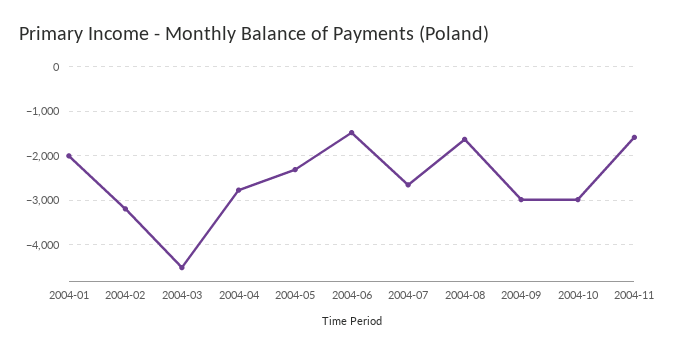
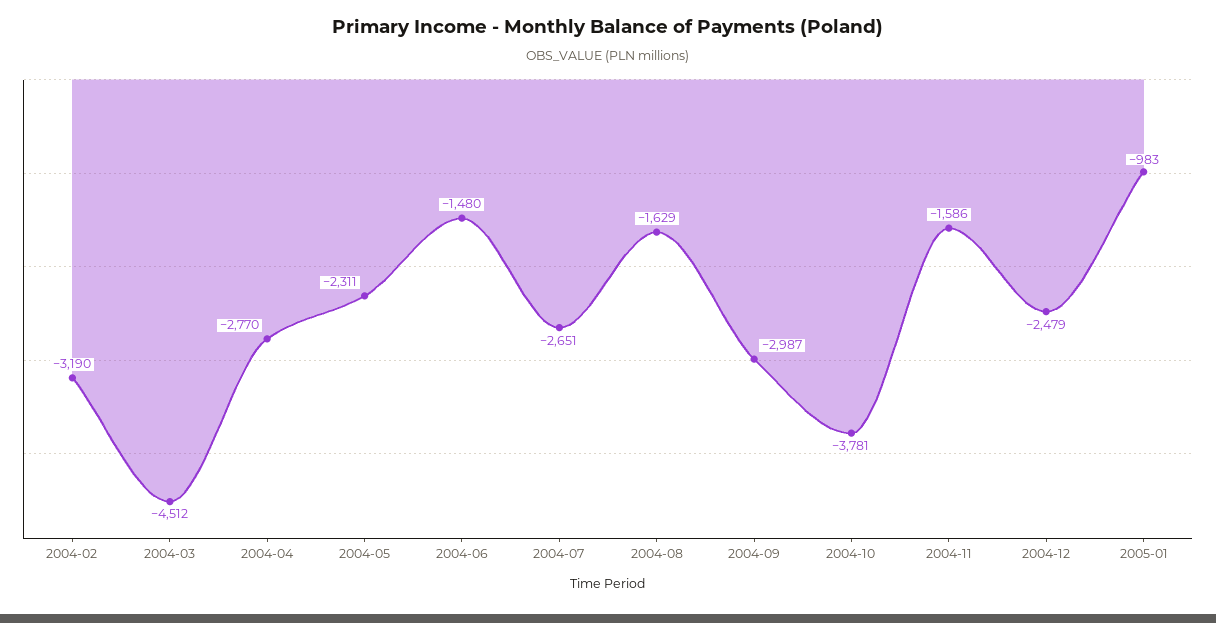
2004-01: -2000 -> none
2004-10: -3000 -> -3781
2004-12: none -> -2479
2005-01: none -> -983

